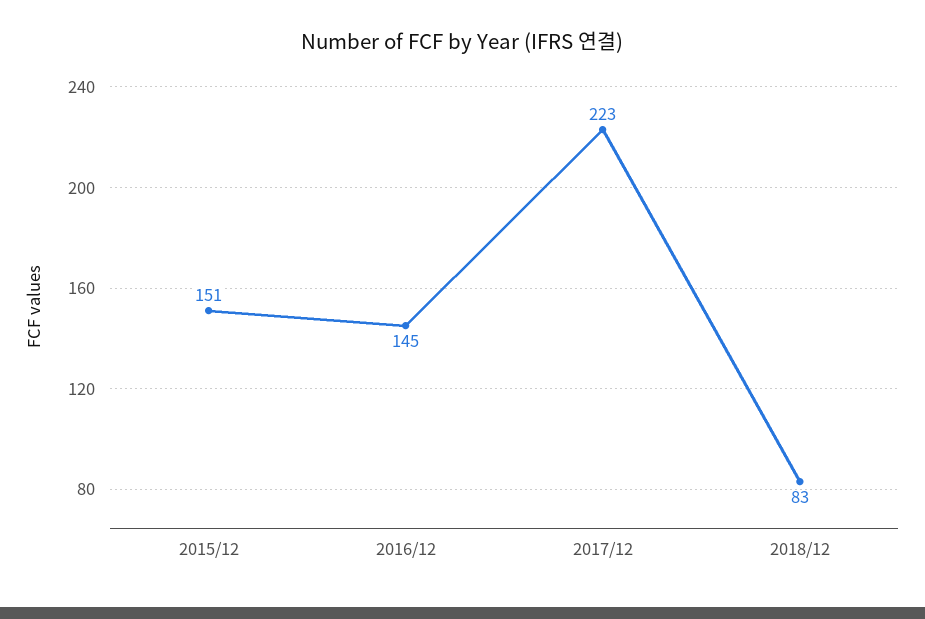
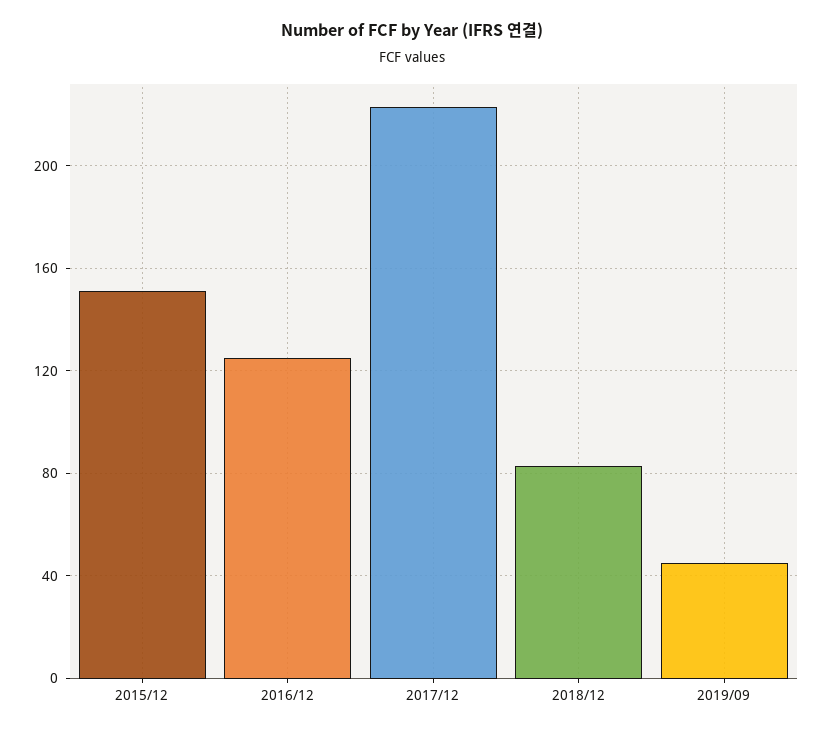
2016/12: 145 -> 125
2019/09: none -> 45

